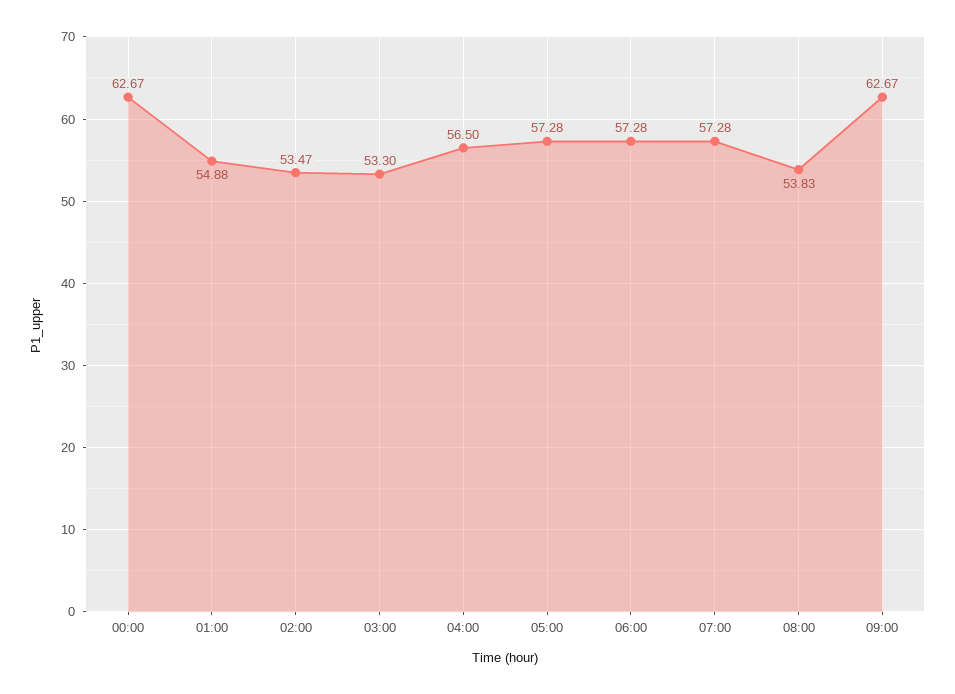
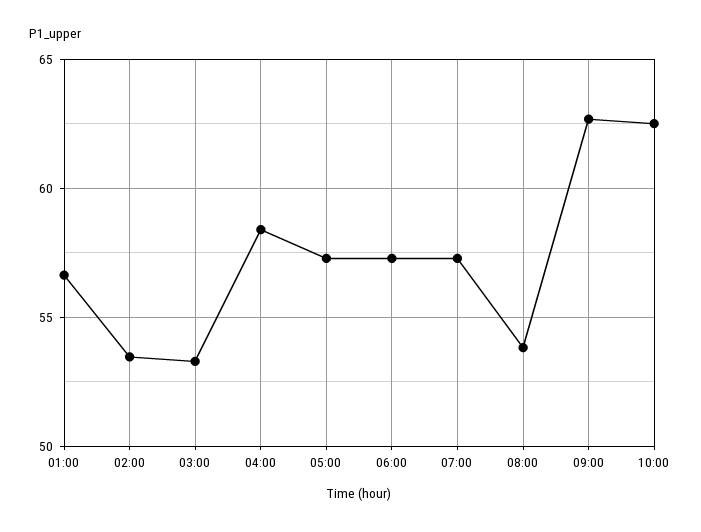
00:00: 62.67 -> none
01:00: 54.88 -> 56.5
04:00: 56.5 -> 58.5
10:00: none -> 62.5

